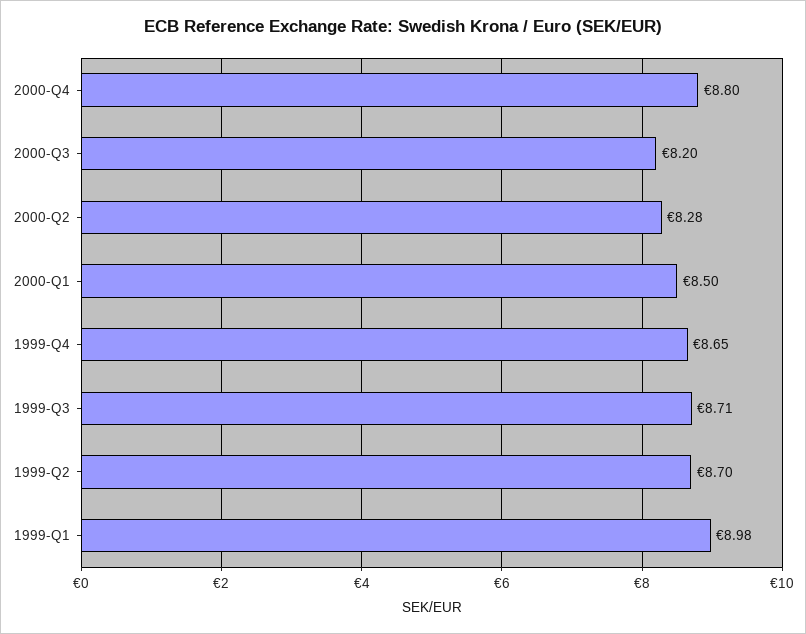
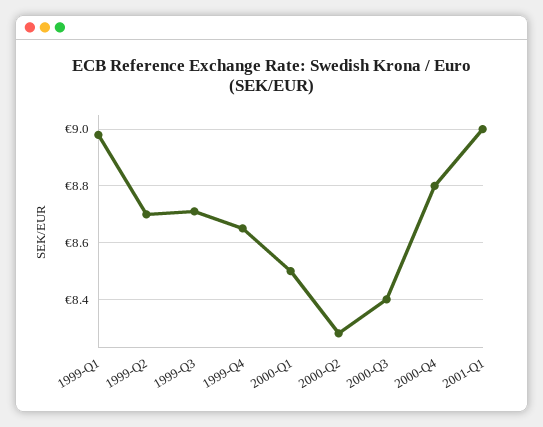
2000-Q3: 8.2 -> 8.4
2001-Q1: none -> 9

